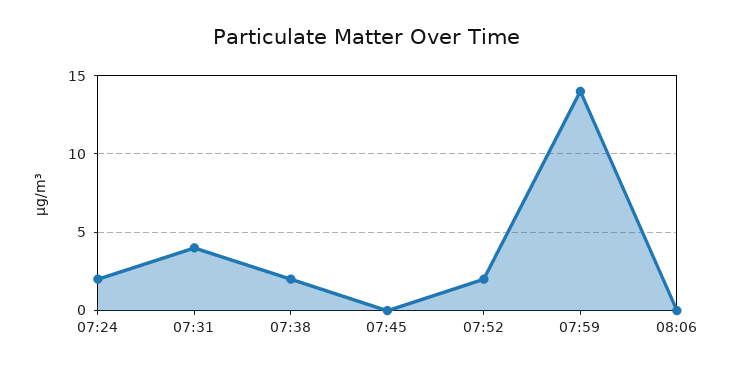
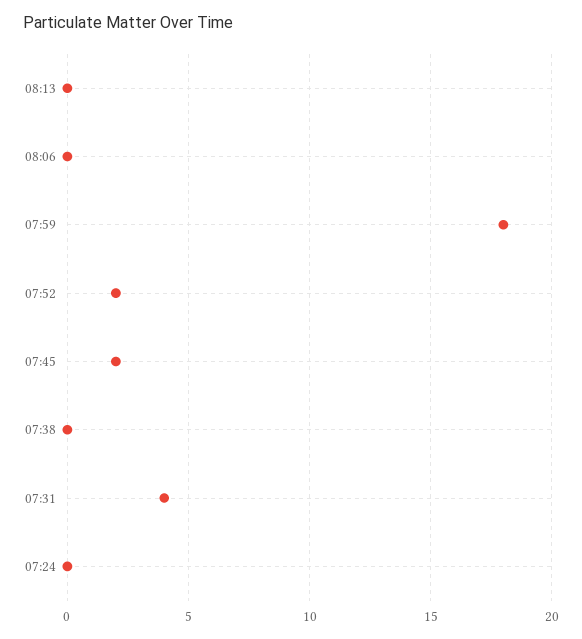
07:24: 2 -> 0
07:38: 2 -> 0
07:45: 0 -> 2
07:59: 14 -> 18
08:13: none -> 0

